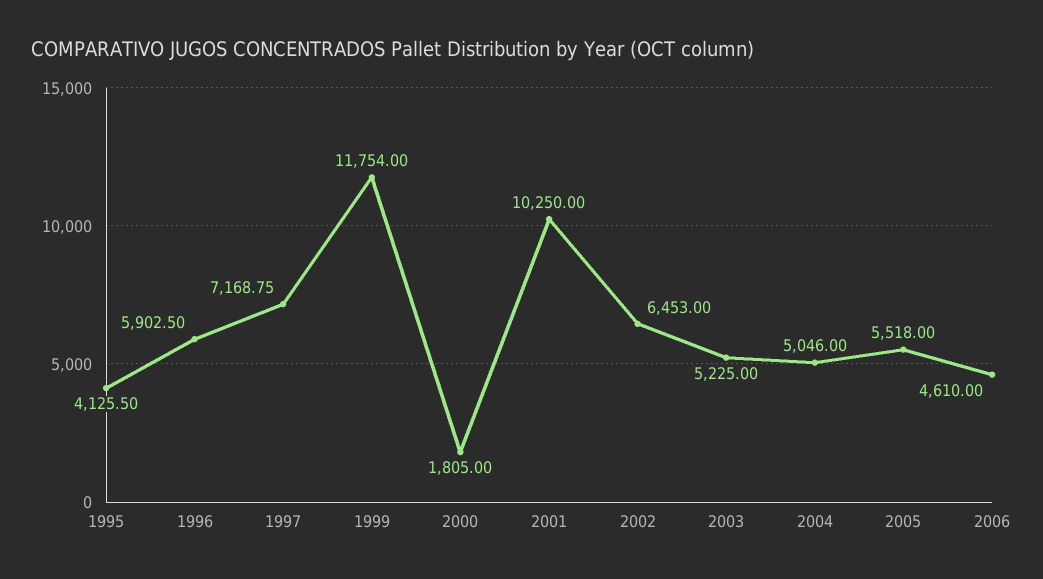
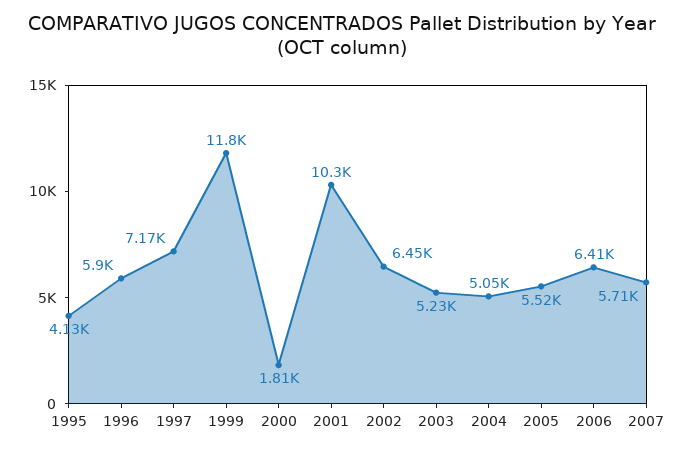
2006: 4610 -> 6410
2007: none -> 5710

